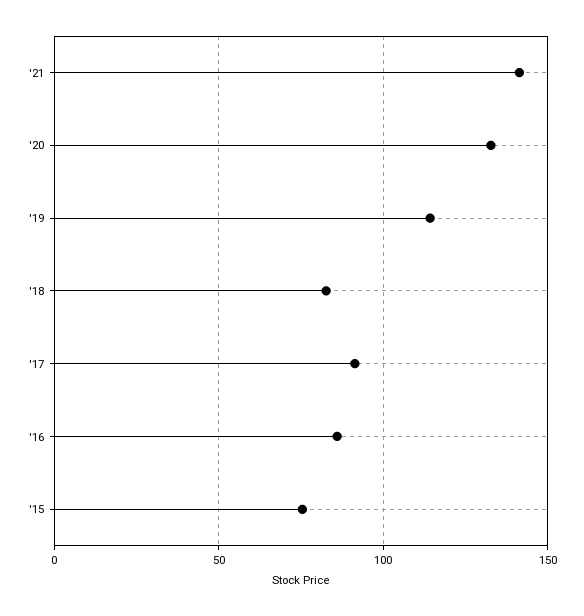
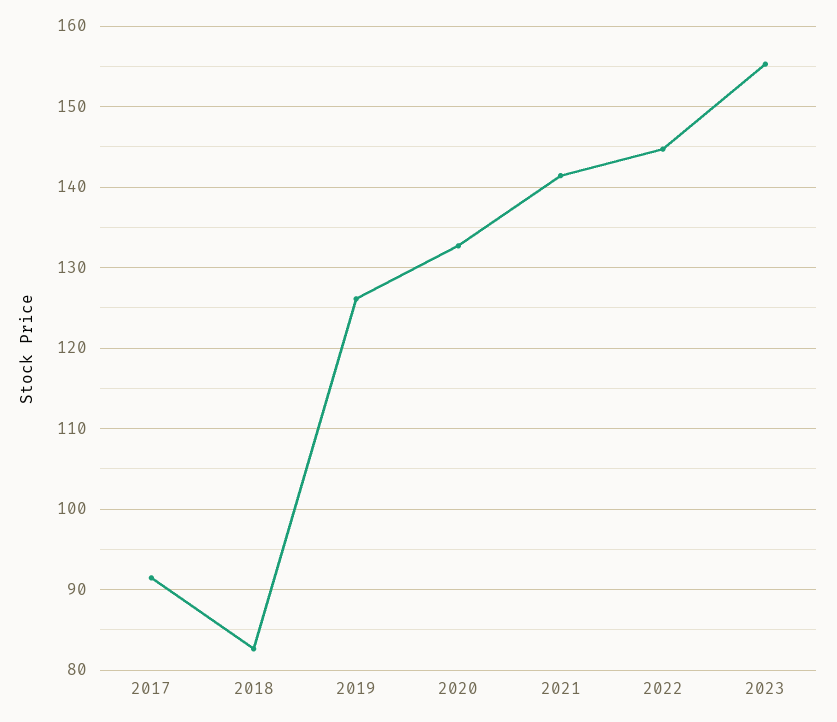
'19: 115 -> 126
'16: 85 -> none
'15: 75 -> none
2022: none -> 145
2023: none -> 155

